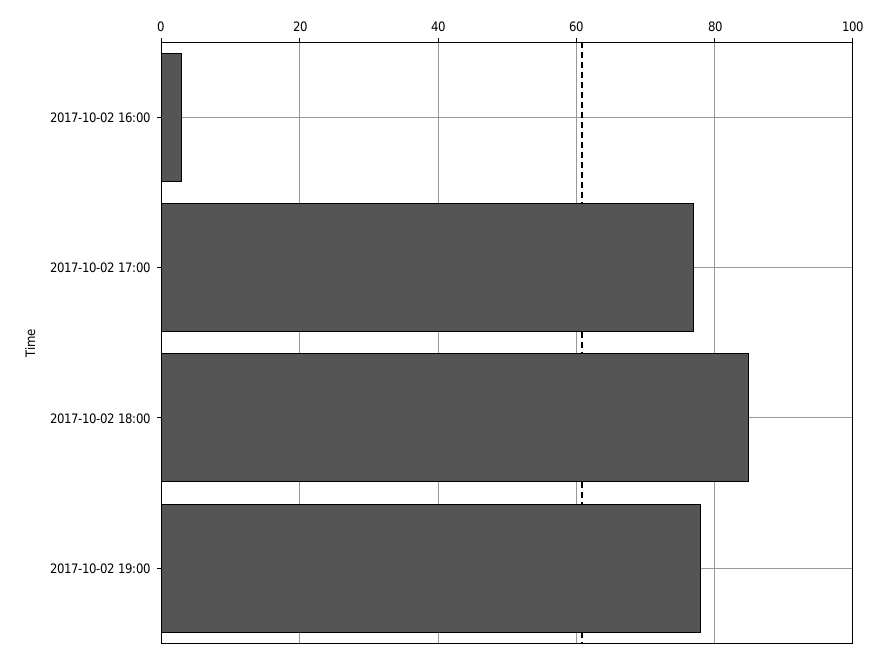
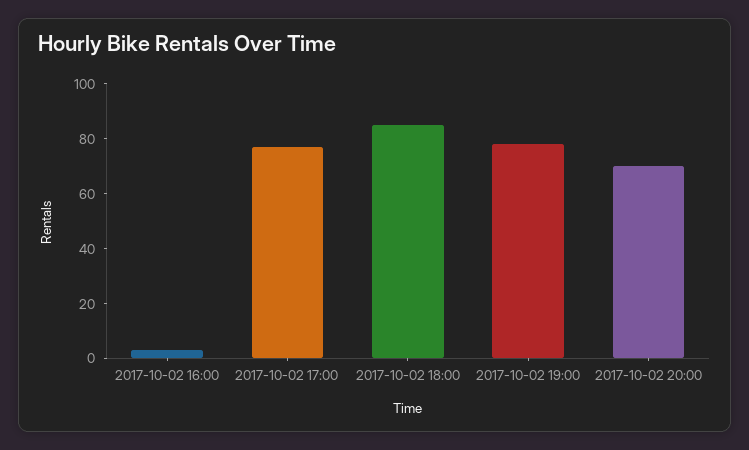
2017-10-02 20:00: none -> 70

